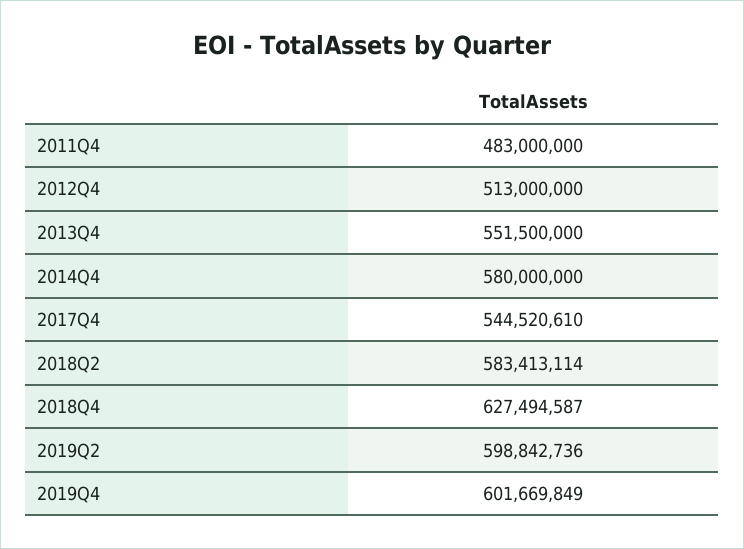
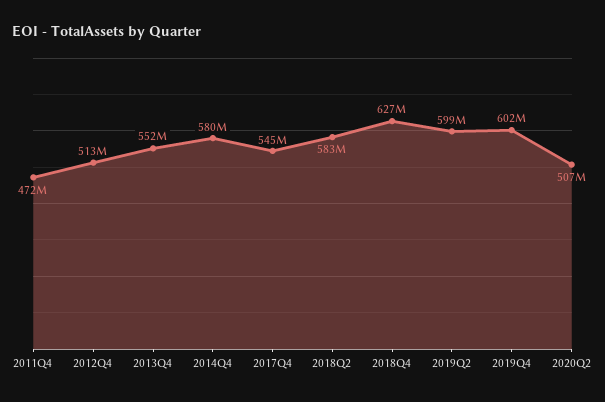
2011Q4: 483000000 -> 472000000
2020Q2: none -> 507000000

